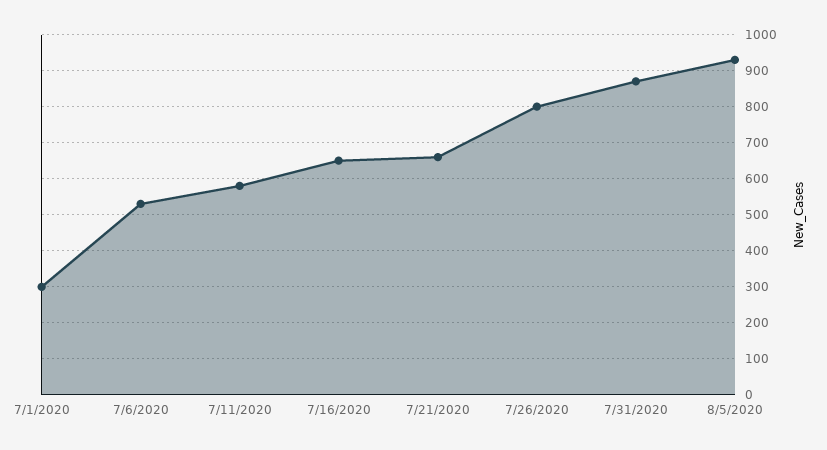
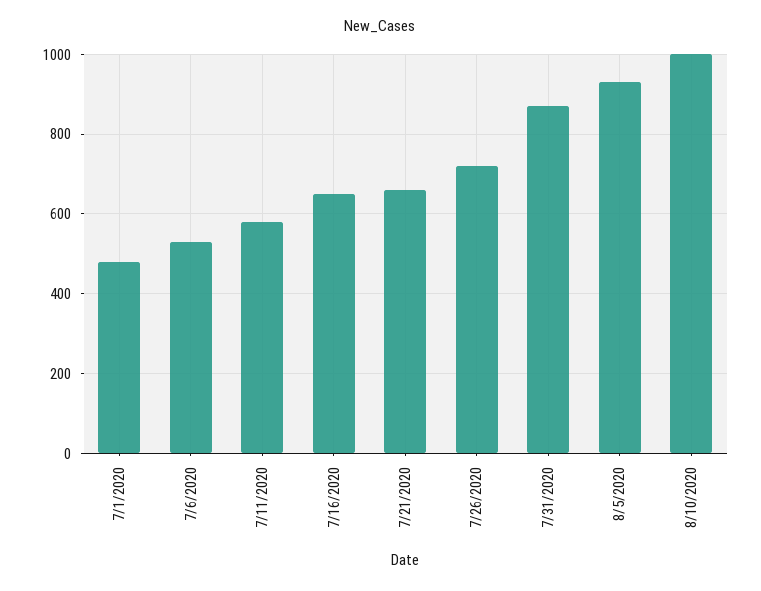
7/1/2020: 300 -> 480
7/26/2020: 800 -> 720
8/10/2020: none -> 1000

